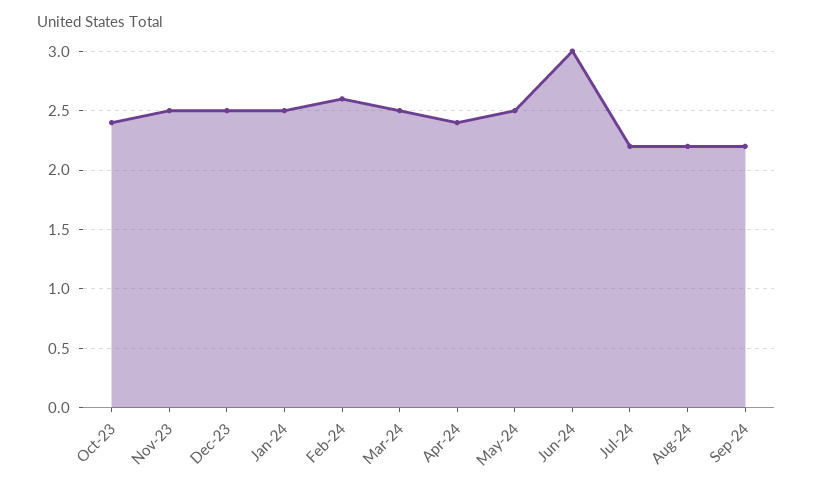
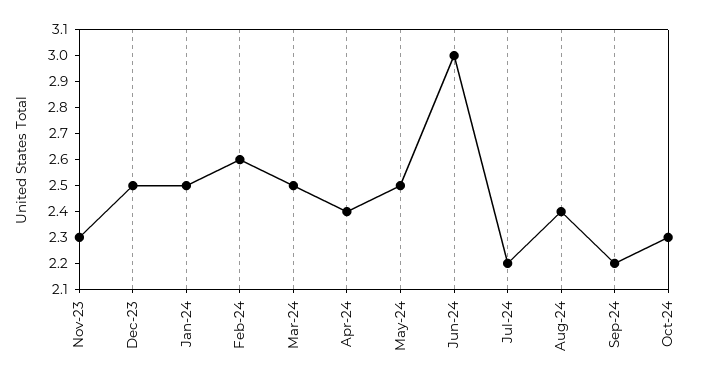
Oct-23: 2.4 -> none
Nov-23: 2.5 -> 2.3
Aug-24: 2.2 -> 2.4
Oct-24: none -> 2.3

